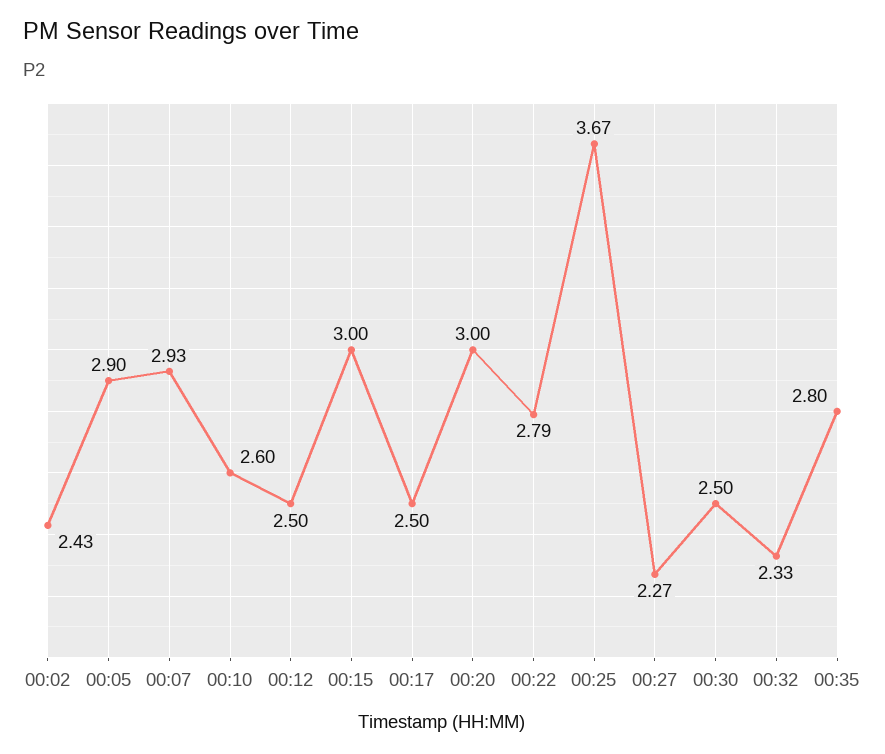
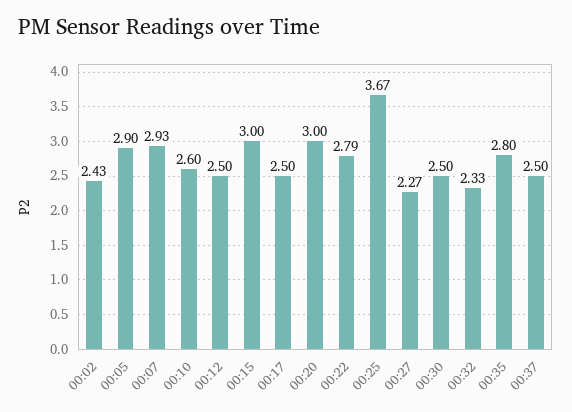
00:37: none -> 2.5

